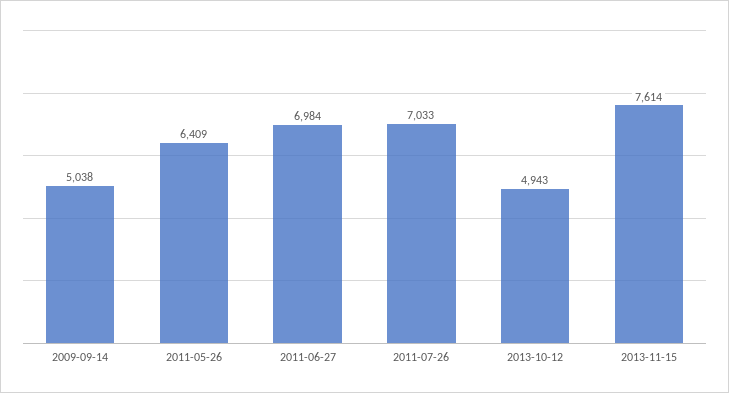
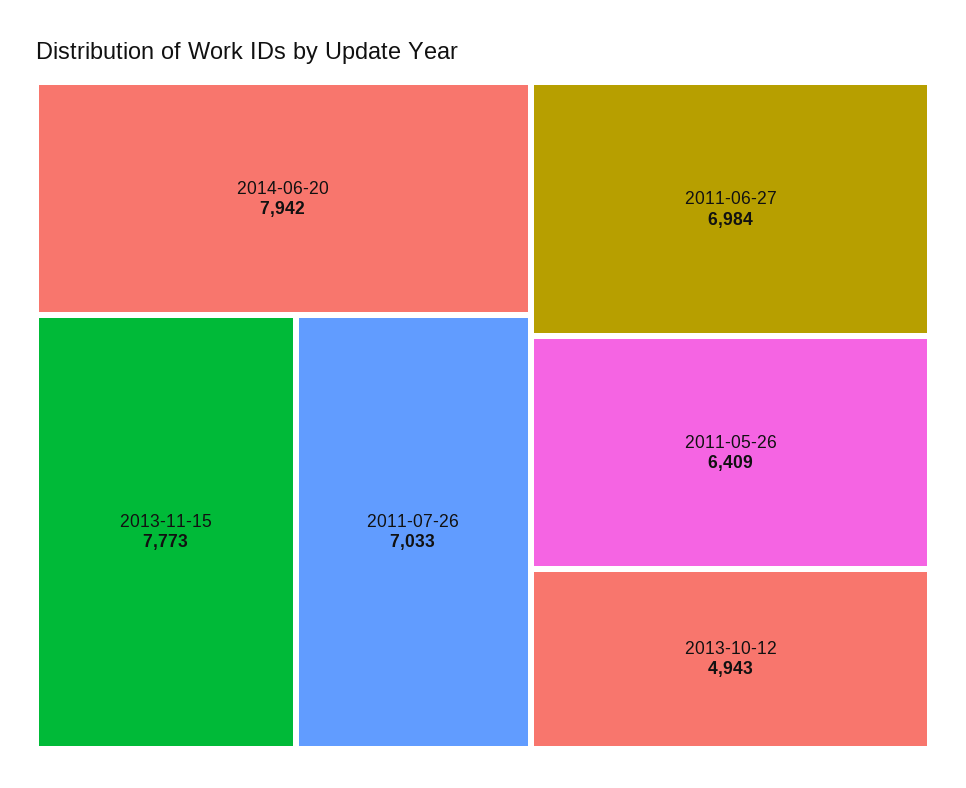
2009-09-14: 5038 -> none
2013-11-15: 7614 -> 7773
2014-06-20: none -> 7942

